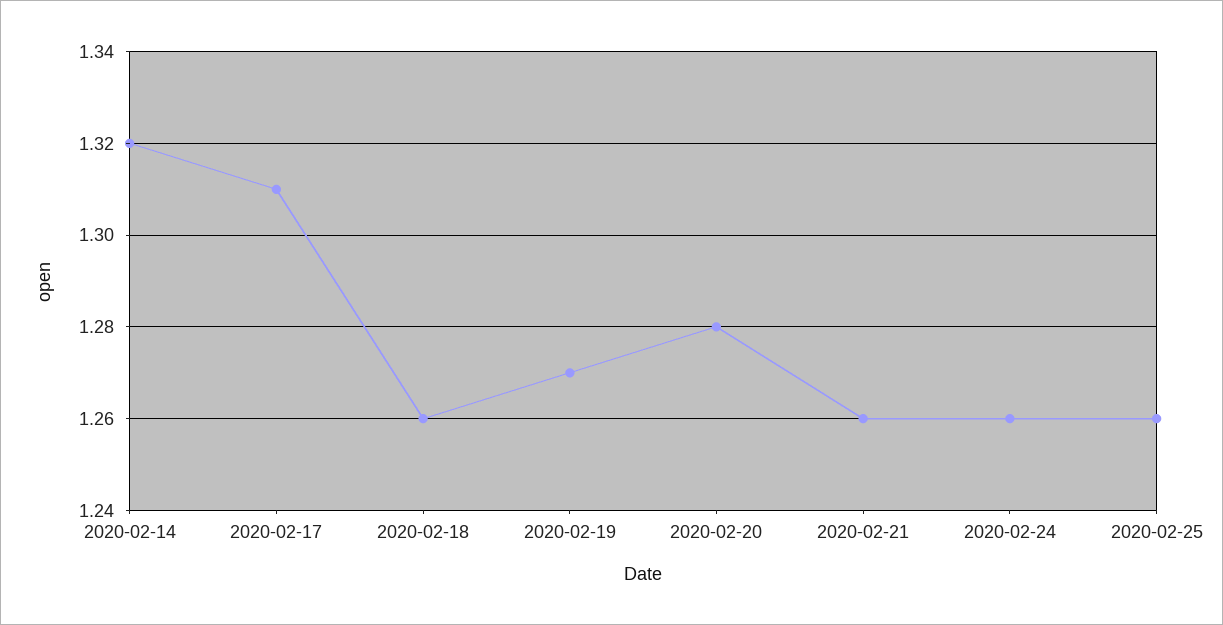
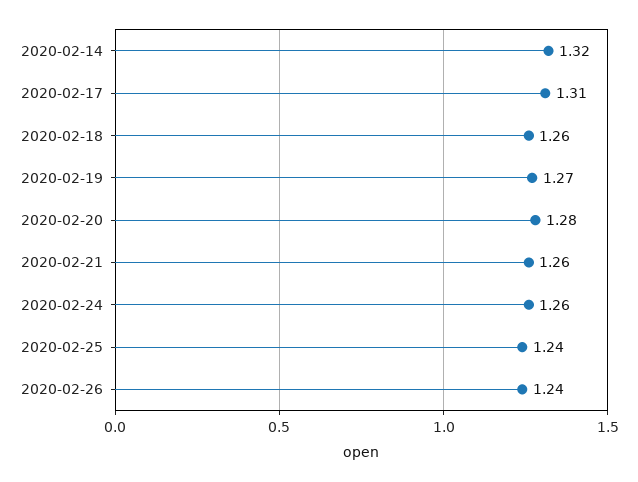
2020-02-25: 1.26 -> 1.24
2020-02-26: none -> 1.24

